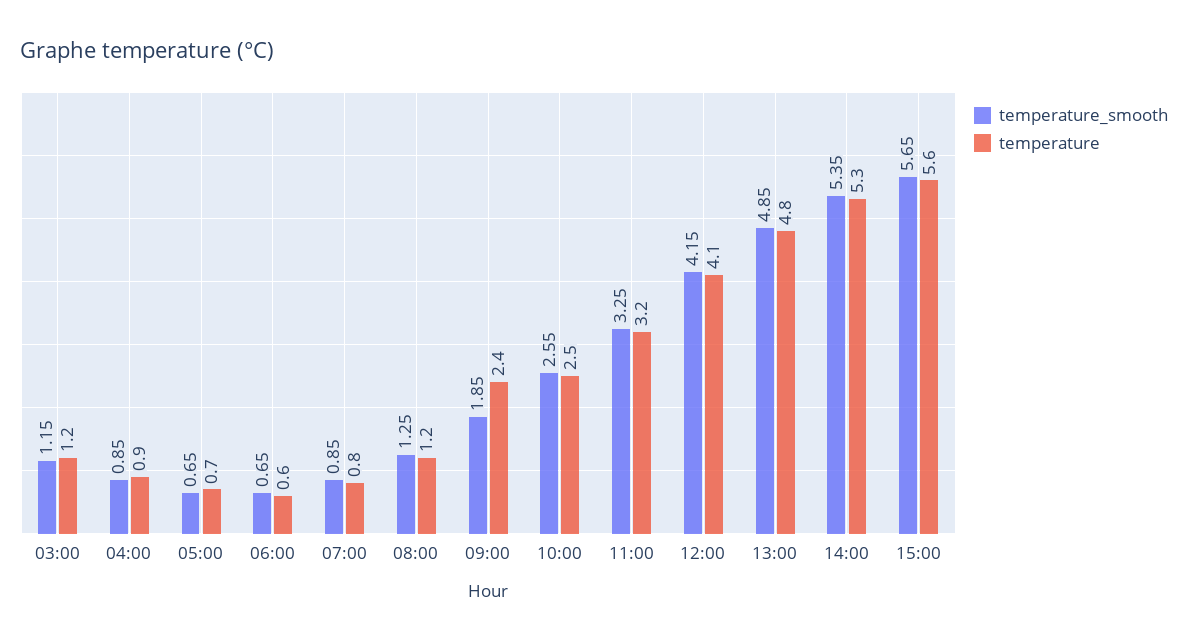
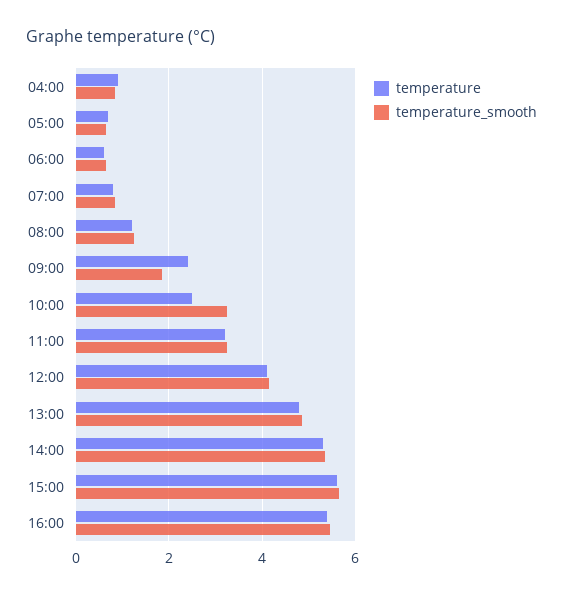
temperature_smooth, 03:00: 1.15 -> none
temperature, 03:00: 1.2 -> none
temperature_smooth, 10:00: 2.55 -> 3.2
temperature, 16:00: none -> 5.4
temperature_smooth, 16:00: none -> 5.4

